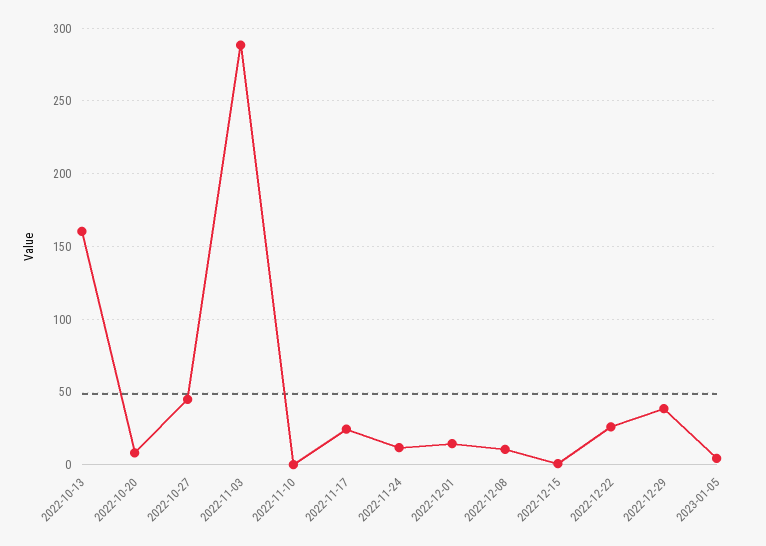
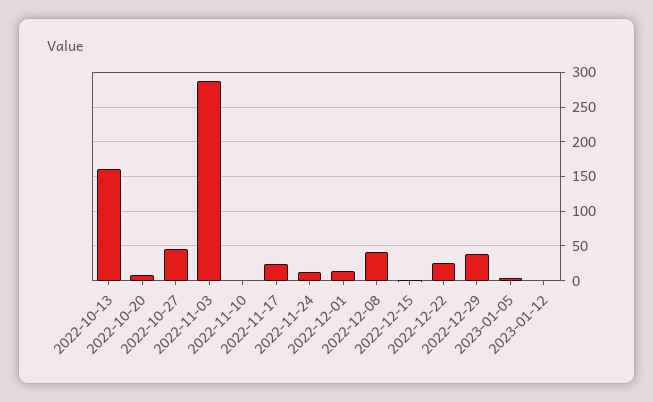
2022-12-08: 10 -> 40
2023-01-12: none -> 0

